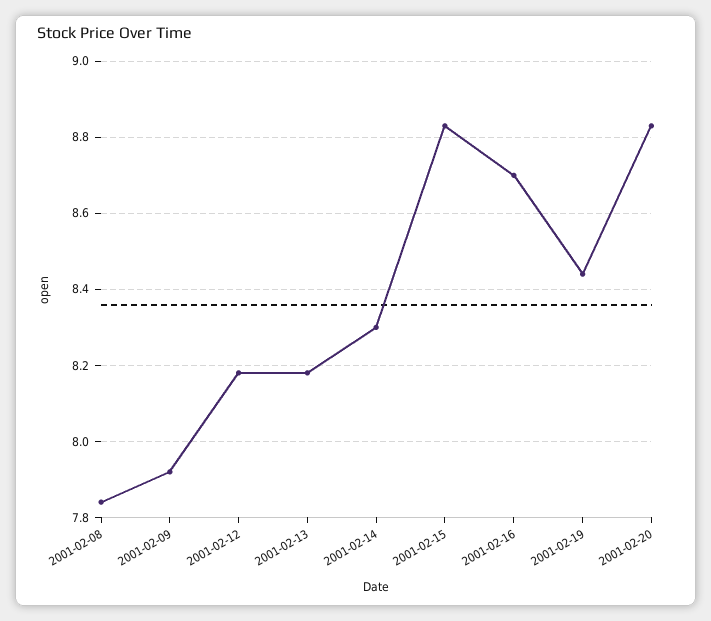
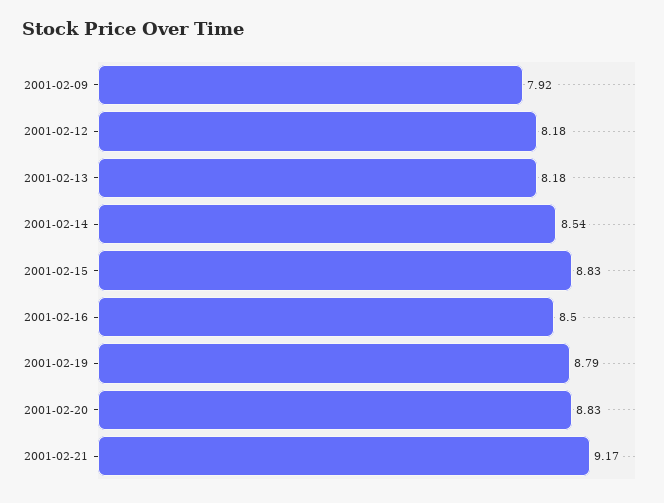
2001-02-08: 7.85 -> none
2001-02-14: 8.3 -> 8.54
2001-02-16: 8.7 -> 8.5
2001-02-19: 8.45 -> 8.79
2001-02-21: none -> 9.17

